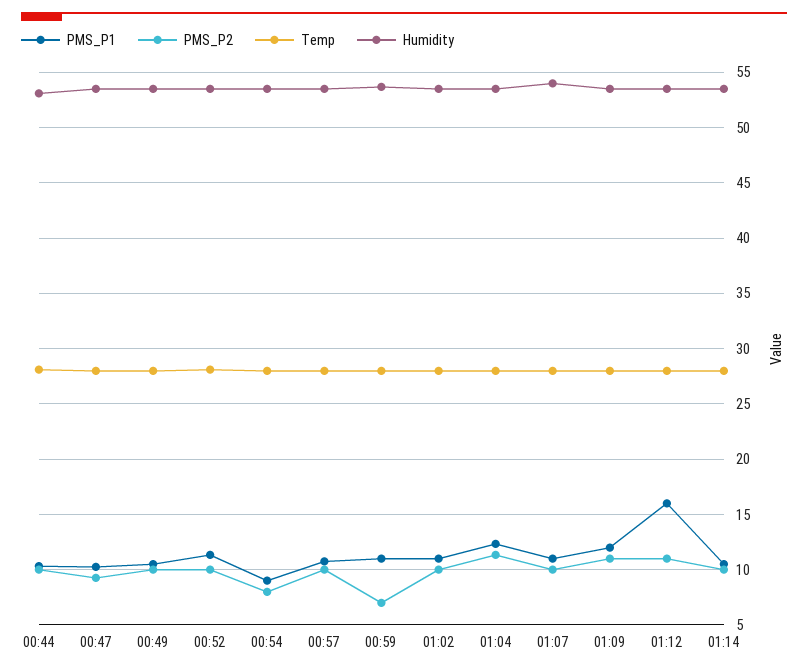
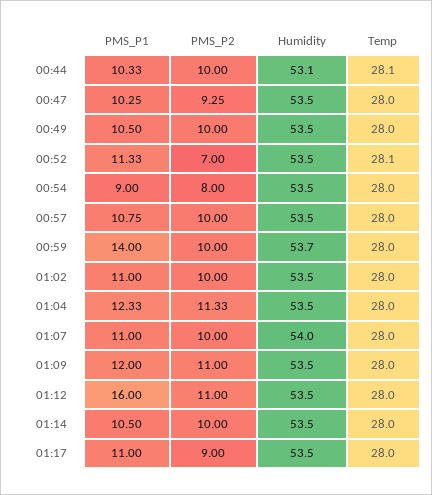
PMS_P2, 00:52: 10 -> 7
PMS_P1, 00:59: 11 -> 14
PMS_P2, 00:59: 7 -> 10
PMS_P1, 01:17: none -> 11
PMS_P2, 01:17: none -> 9
Humidity, 01:17: none -> 53.5
Temp, 01:17: none -> 28

